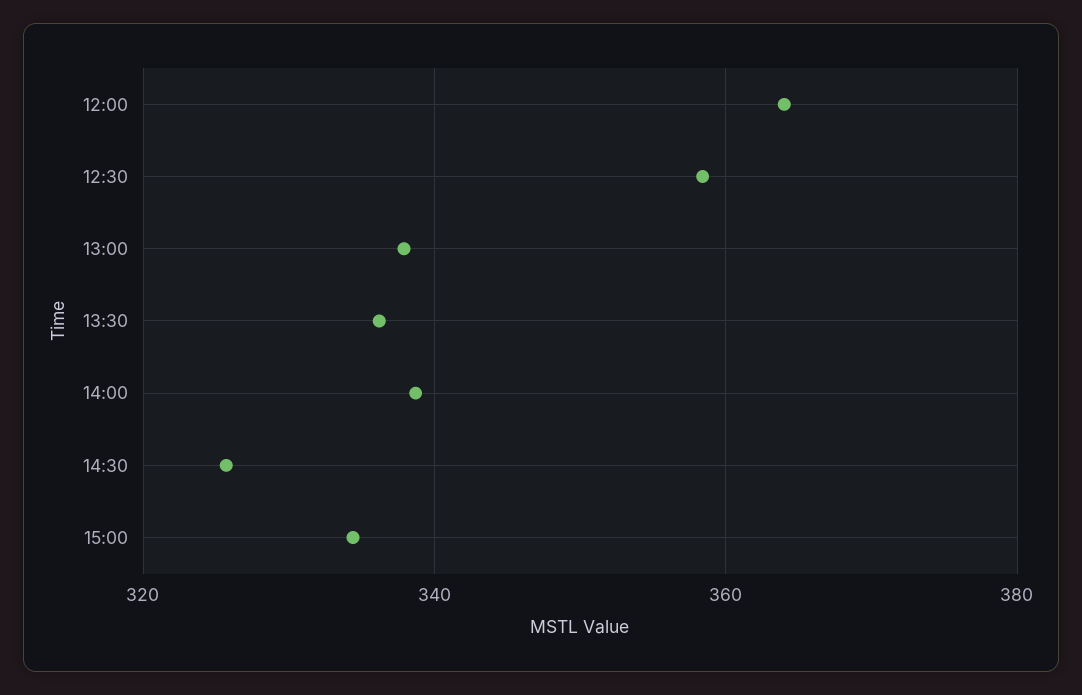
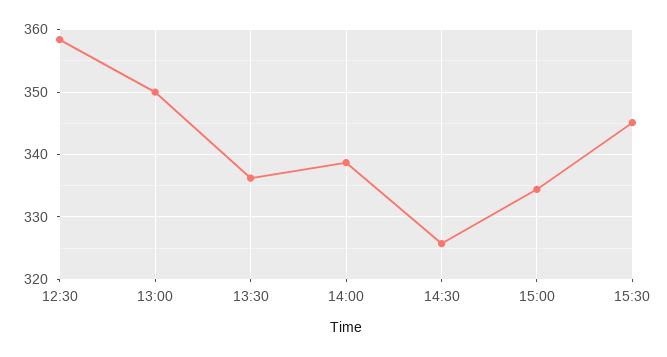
12:00: 364 -> none
13:00: 338 -> 350
15:30: none -> 345

